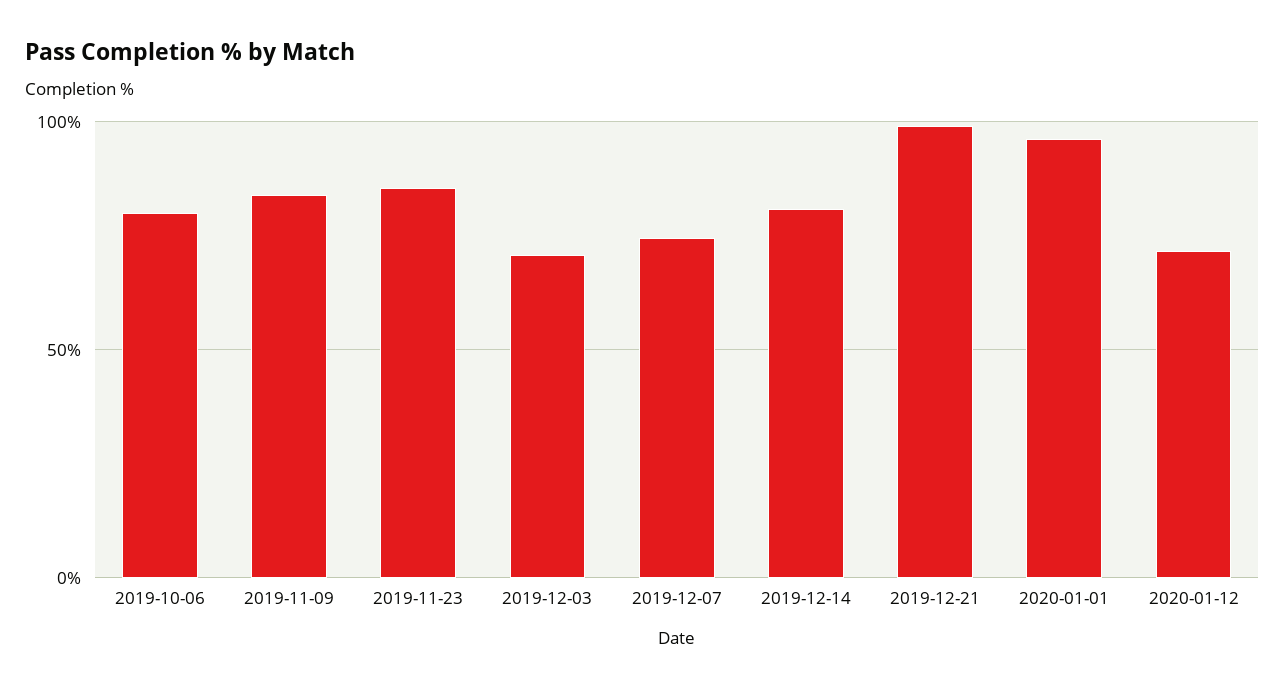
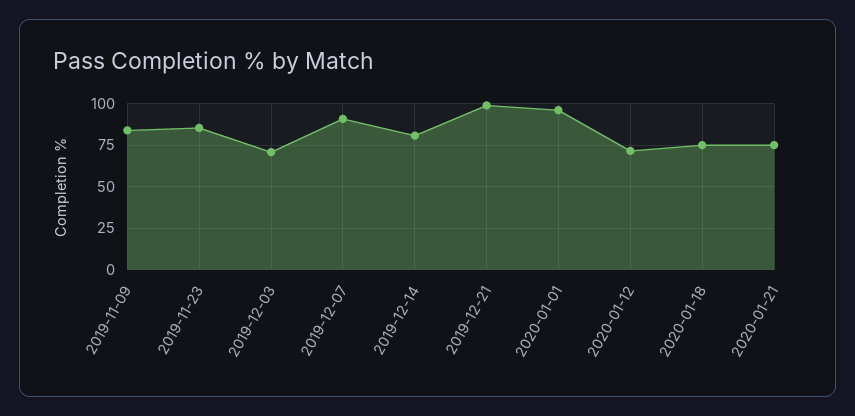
2019-10-06: 80 -> none
2019-12-07: 75 -> 90
2020-01-18: none -> 75
2020-01-21: none -> 75

